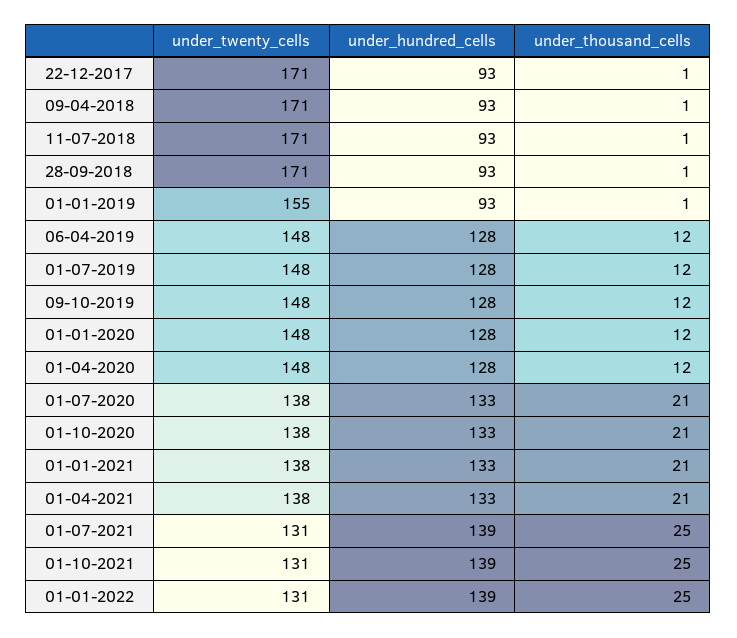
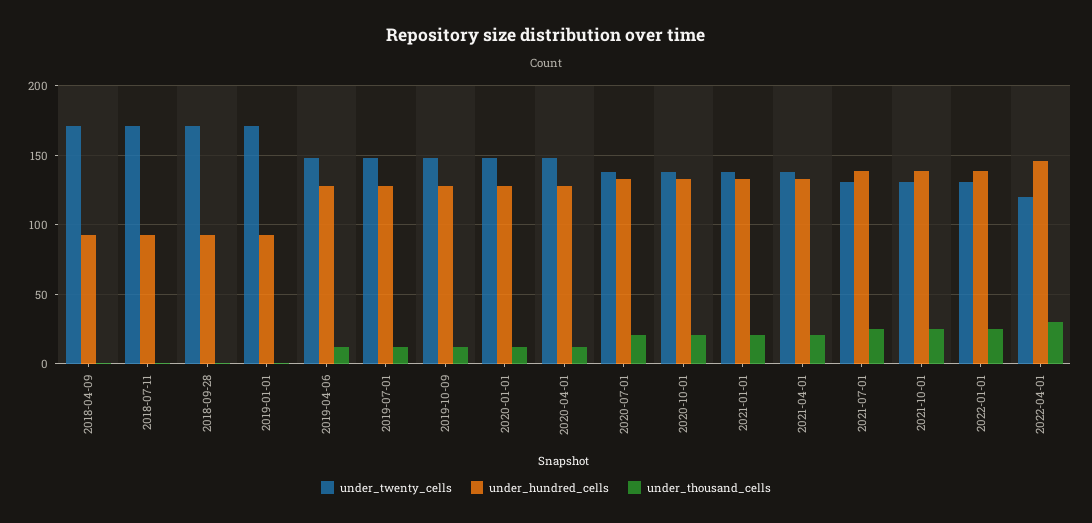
under_twenty_cells, 22-12-2017: 171 -> none
under_hundred_cells, 22-12-2017: 93 -> none
under_thousand_cells, 22-12-2017: 1 -> none
under_twenty_cells, 01-01-2019: 155 -> 170
under_twenty_cells, 2022-04-01: none -> 120
under_hundred_cells, 2022-04-01: none -> 145
under_thousand_cells, 2022-04-01: none -> 30

